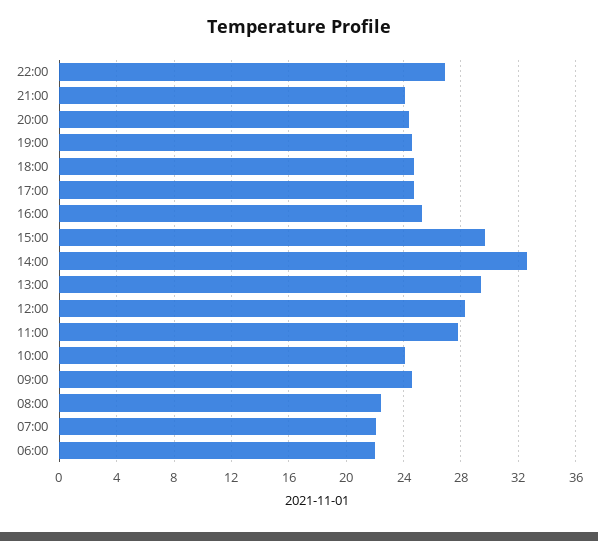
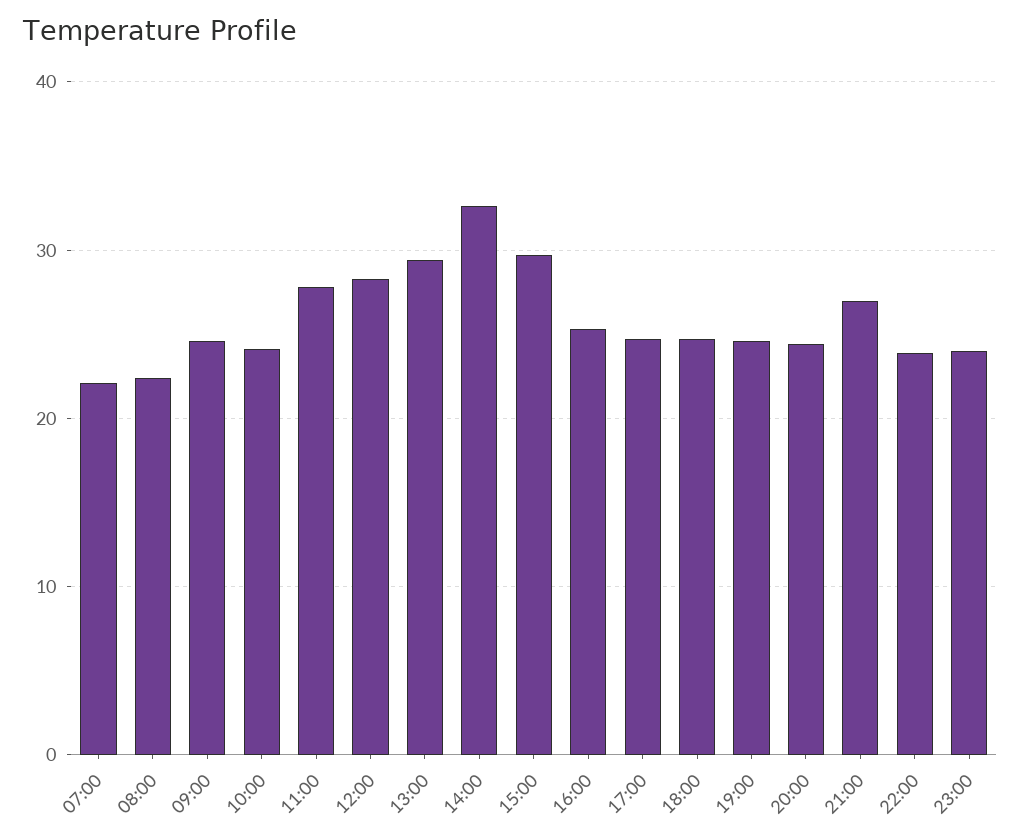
22:00: 27 -> 24
21:00: 24 -> 27
06:00: 22 -> none
23:00: none -> 24

